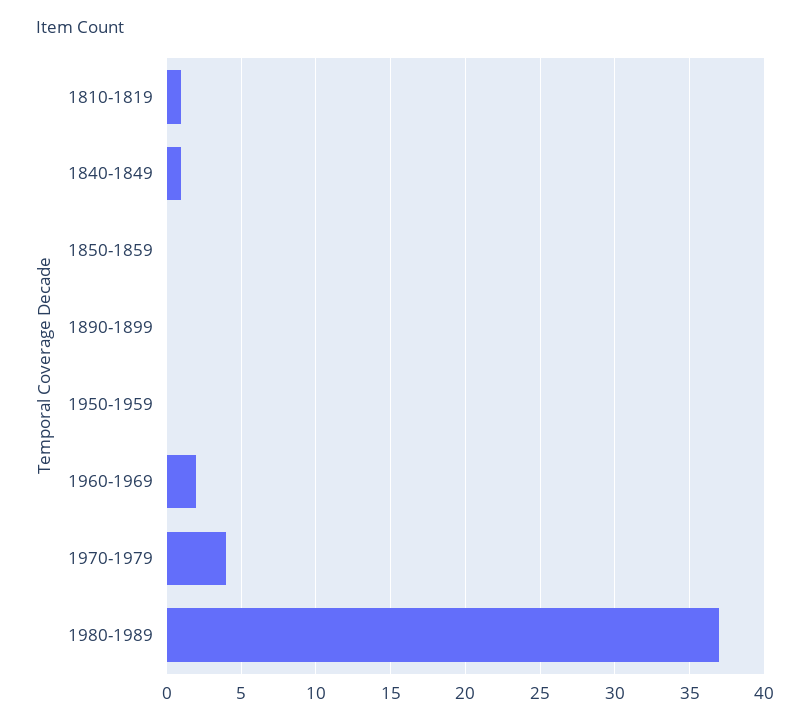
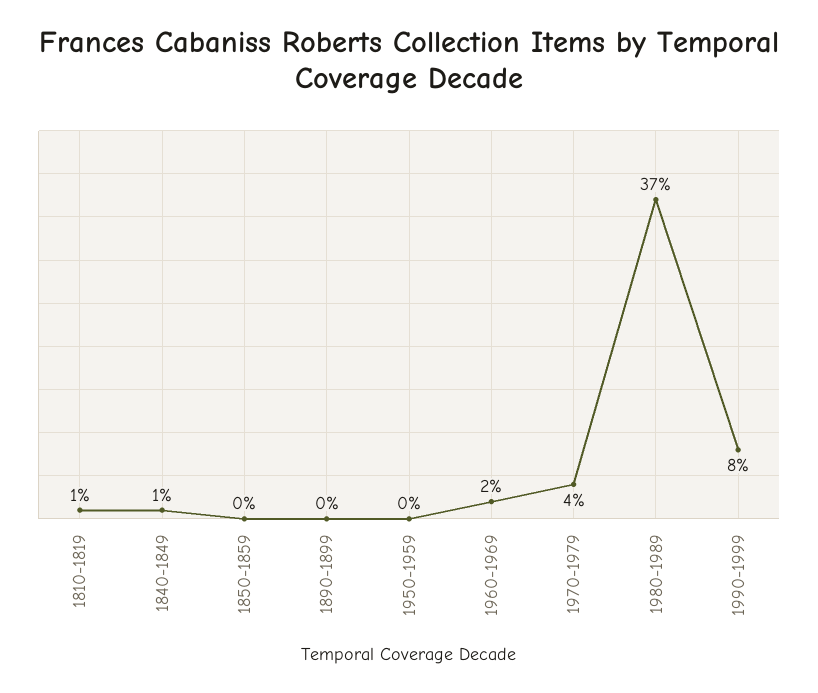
1990-1999: none -> 8

